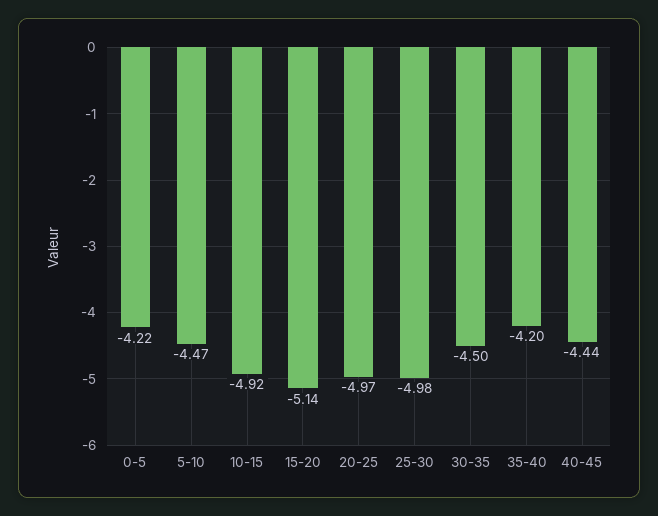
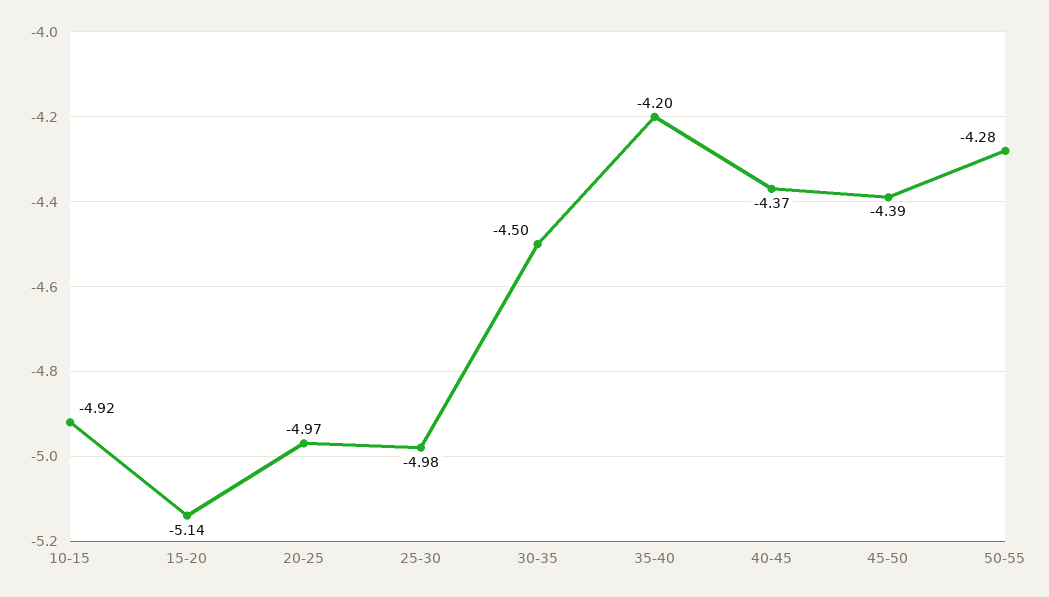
0-5: -4.22 -> none
5-10: -4.47 -> none
40-45: -4.44 -> -4.37
45-50: none -> -4.39
50-55: none -> -4.28

